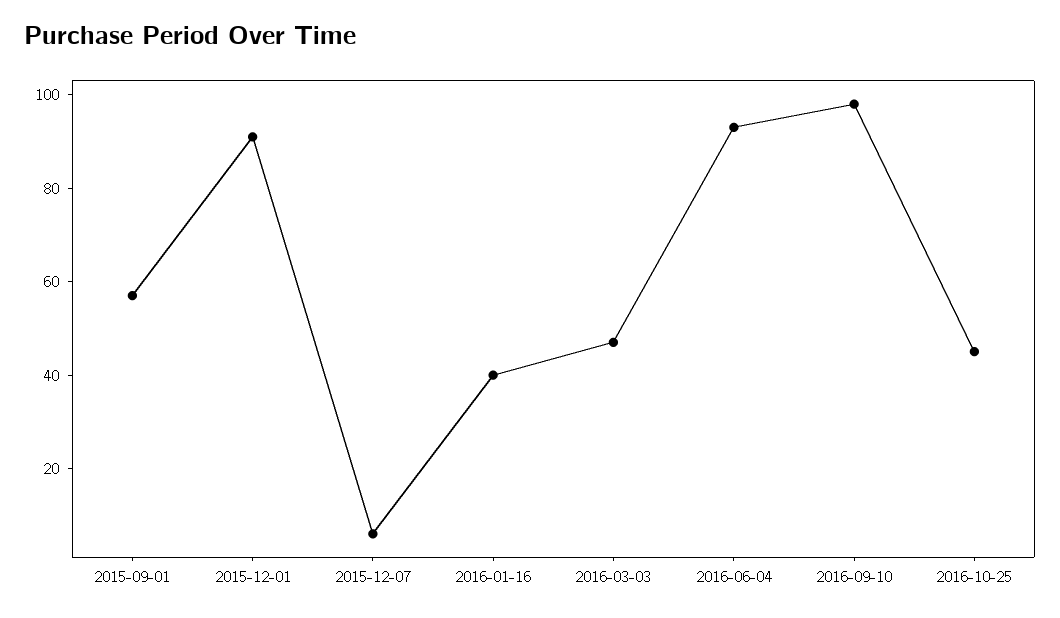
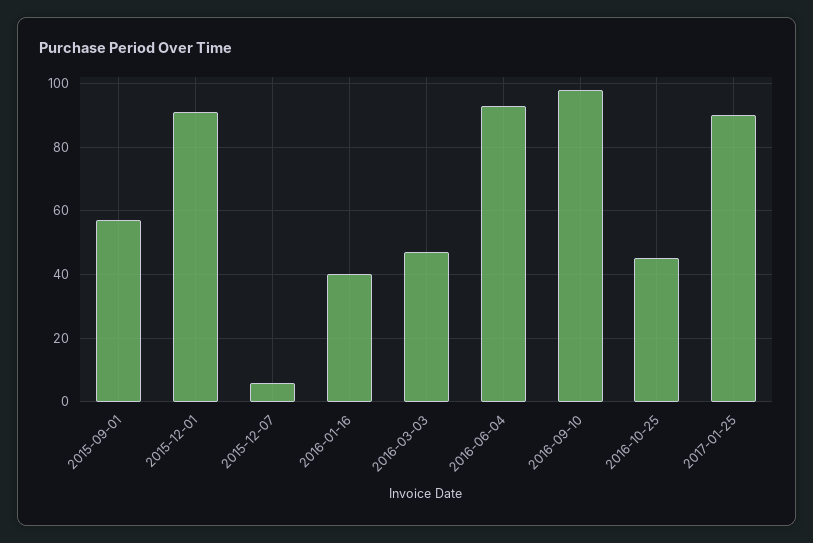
2017-01-25: none -> 90

